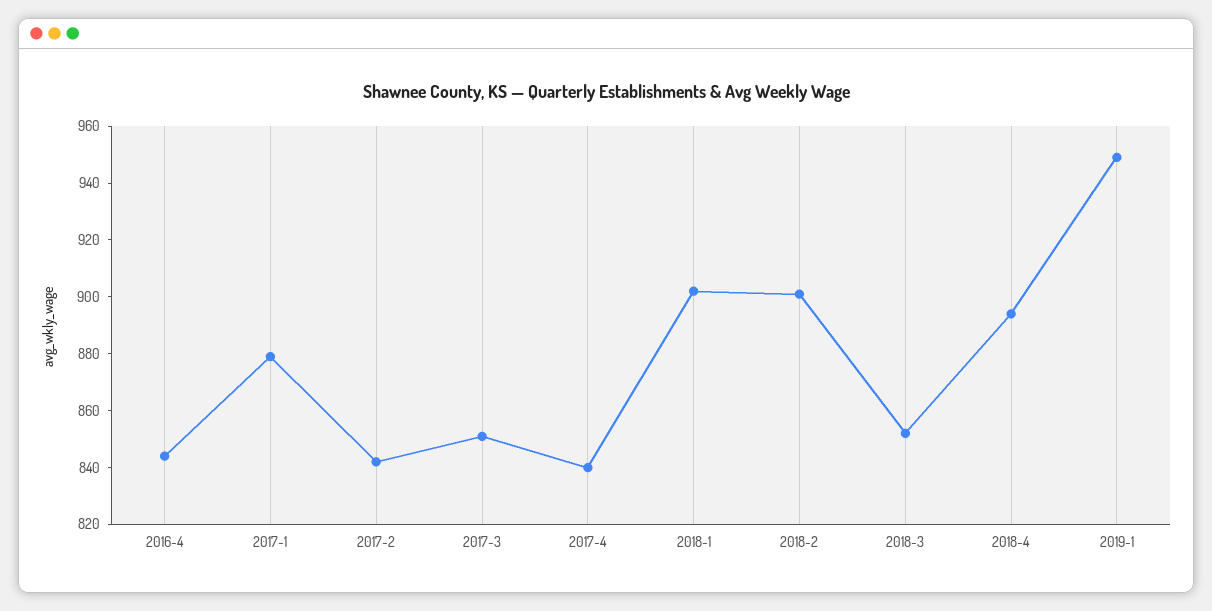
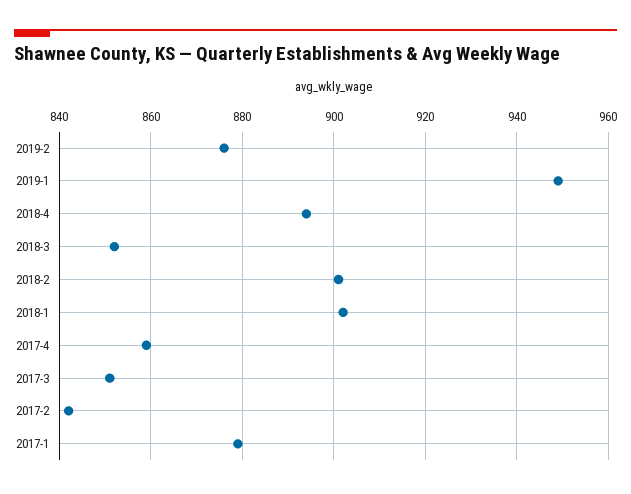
2016-4: 845 -> none
2017-4: 840 -> 860
2019-2: none -> 875

